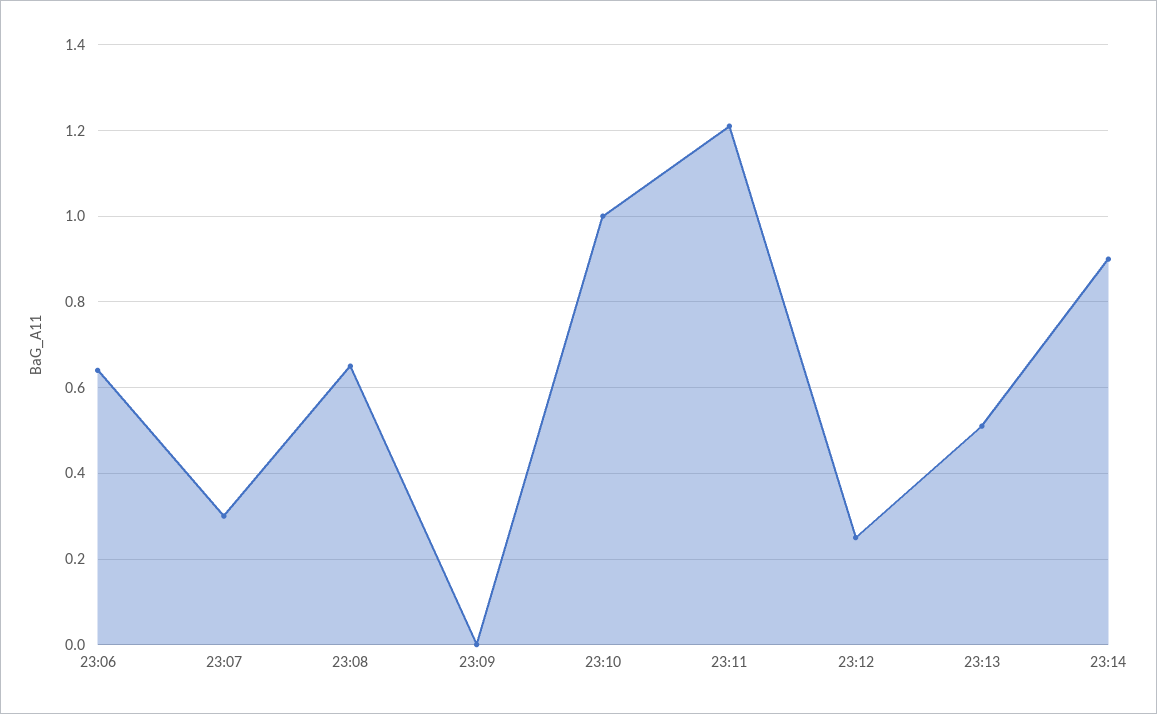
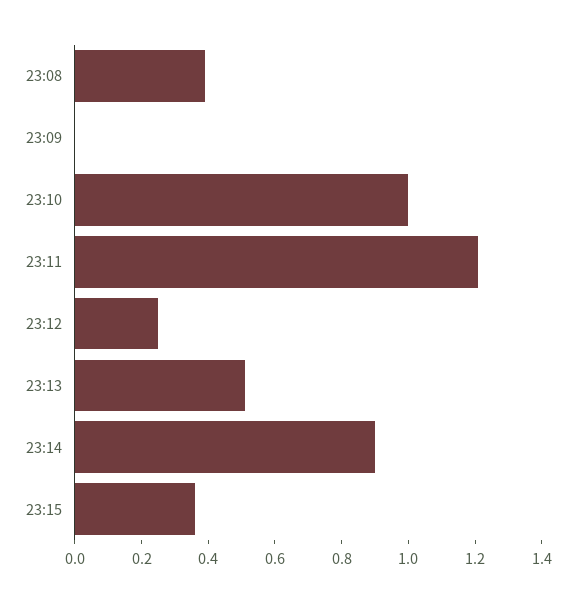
23:06: 0.65 -> none
23:07: 0.3 -> none
23:08: 0.65 -> 0.4
23:15: none -> 0.35

